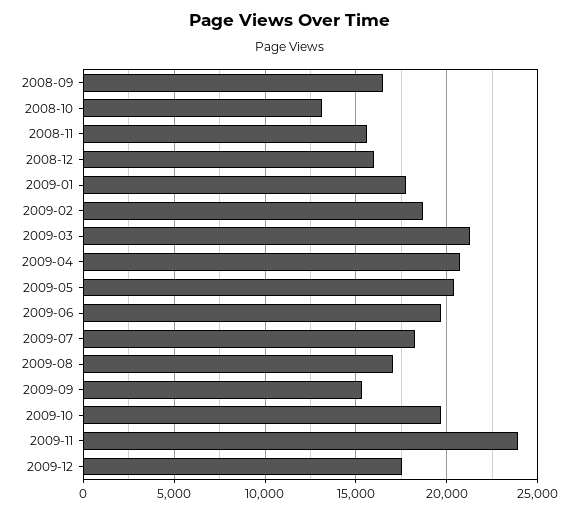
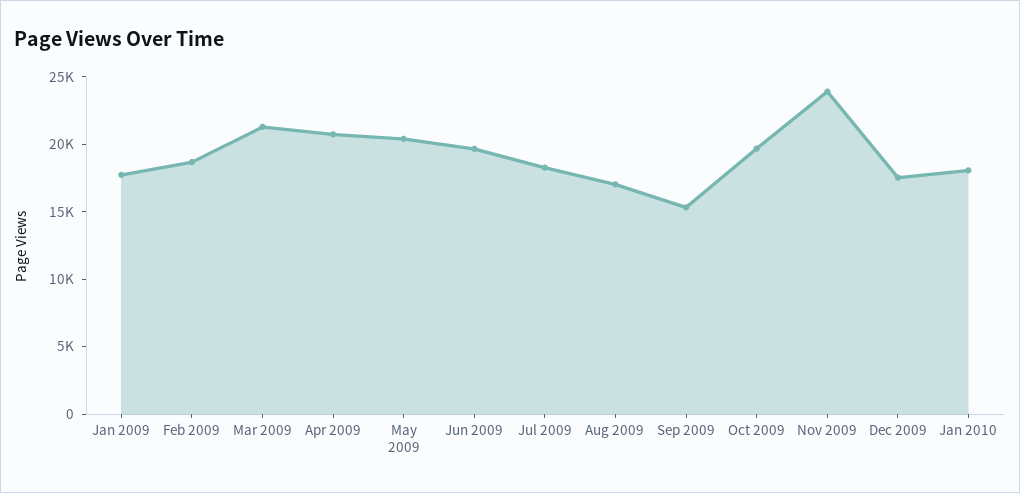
2008-09: 16500 -> none
2008-10: 13000 -> none
2008-11: 15500 -> none
2008-12: 16000 -> none
Jan 2010: none -> 18000

